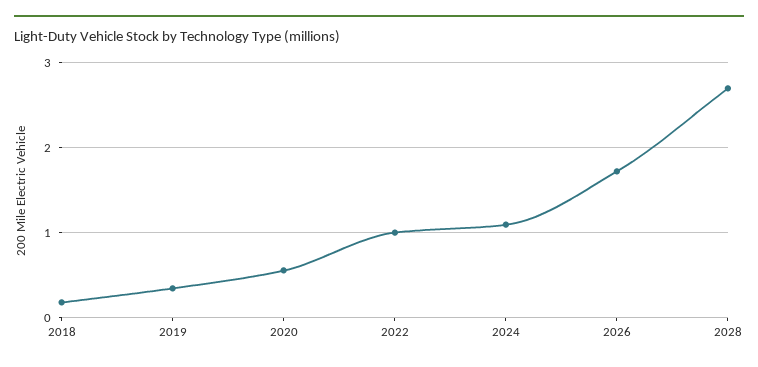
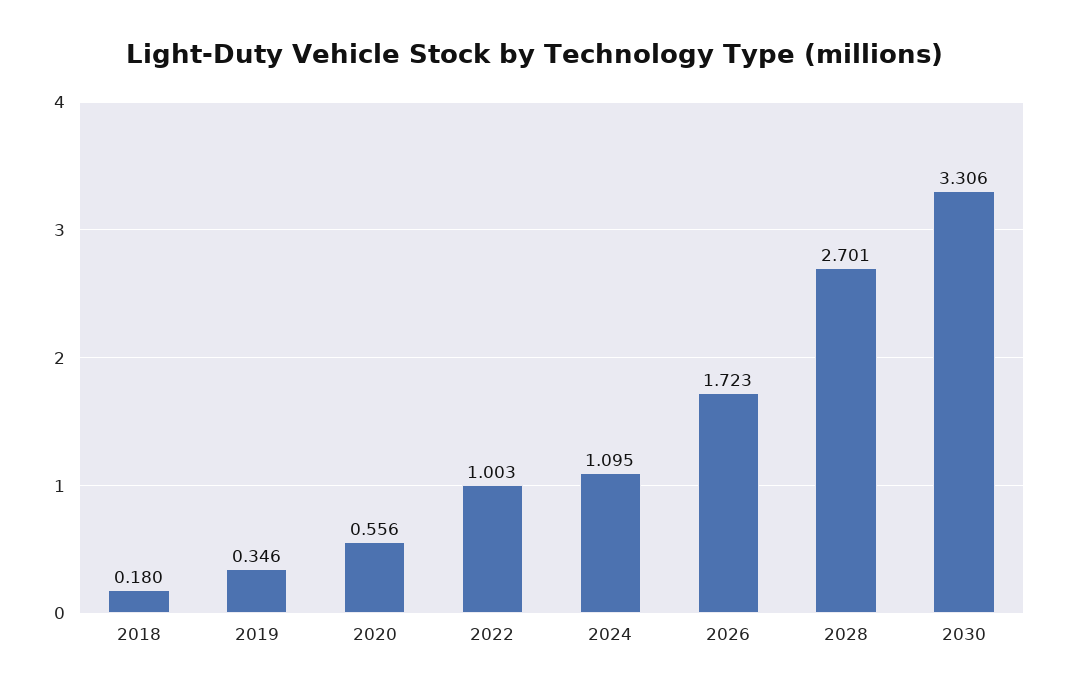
2030: none -> 3.306

